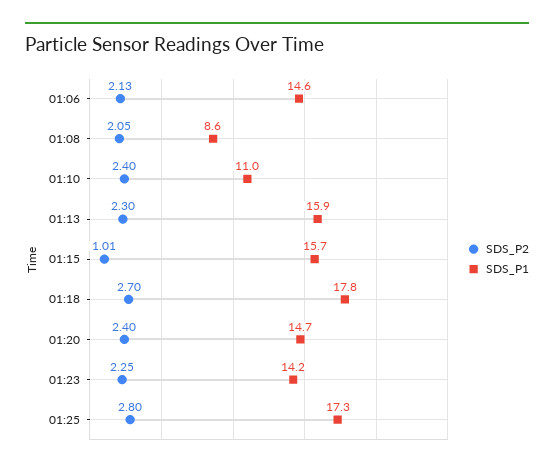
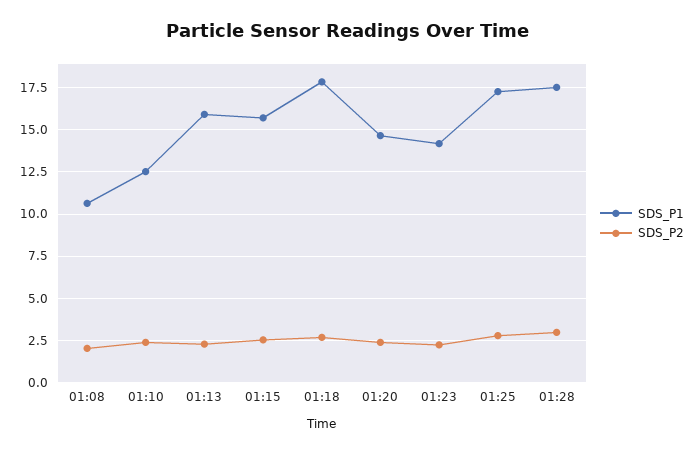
SDS_P2, 01:06: 2.13 -> none
SDS_P1, 01:06: 14.6 -> none
SDS_P1, 01:08: 8.6 -> 10.5
SDS_P1, 01:10: 11 -> 12.5
SDS_P2, 01:15: 1.01 -> 2.5
SDS_P1, 01:28: none -> 17.5
SDS_P2, 01:28: none -> 3

